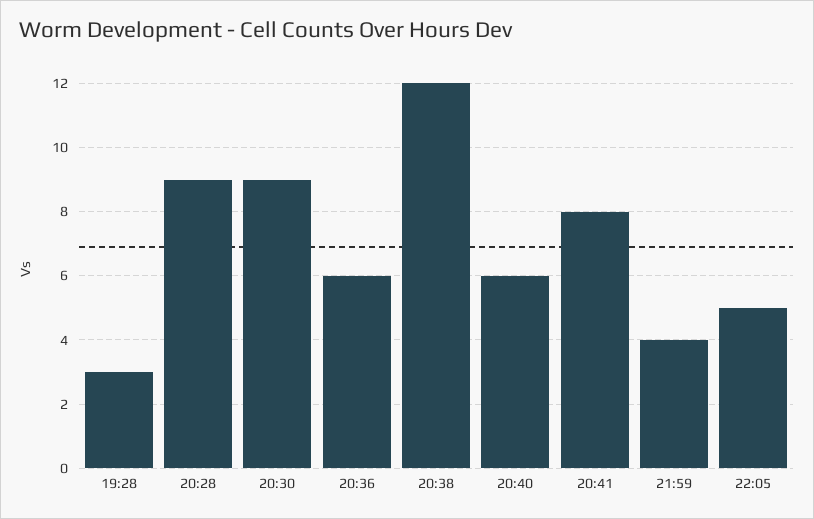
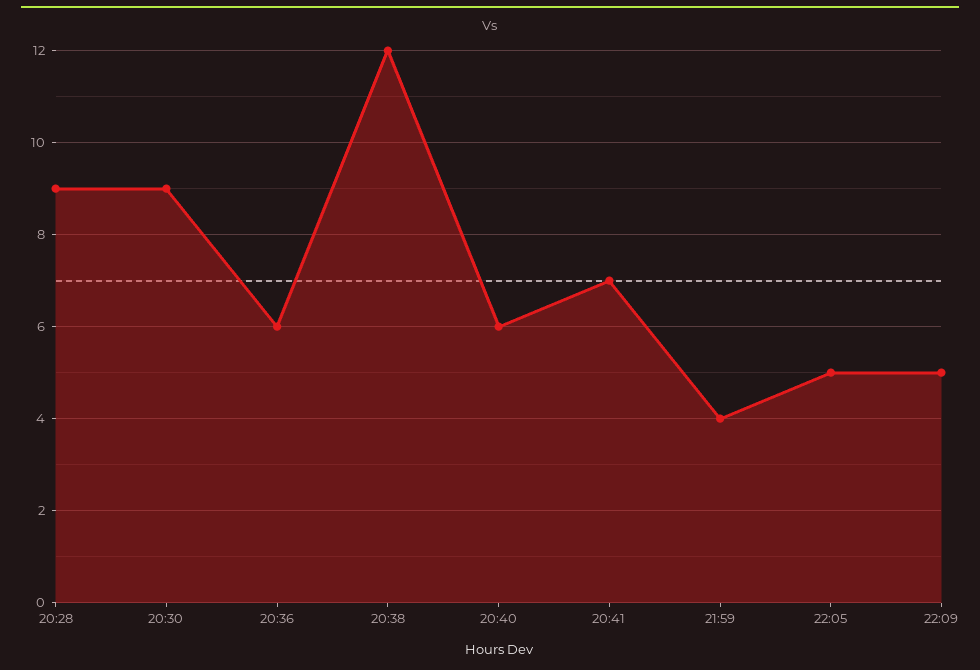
19:28: 3 -> none
20:41: 8 -> 7
22:09: none -> 5

